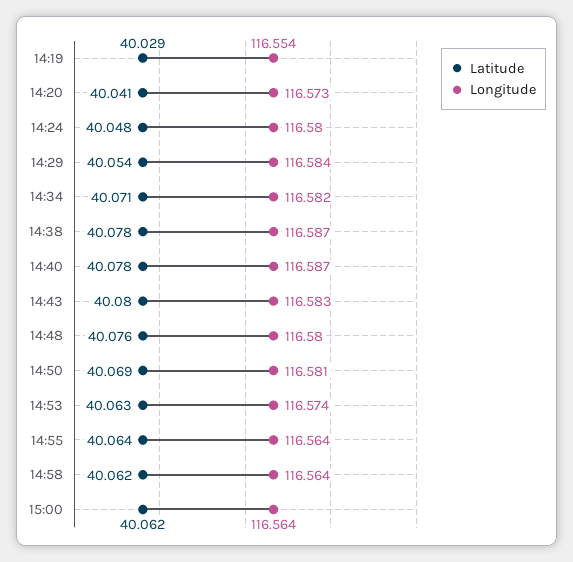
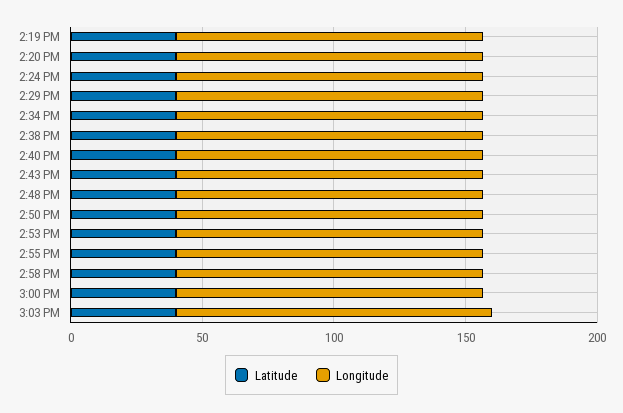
Latitude, 3:03 PM: none -> 40
Longitude, 3:03 PM: none -> 120

